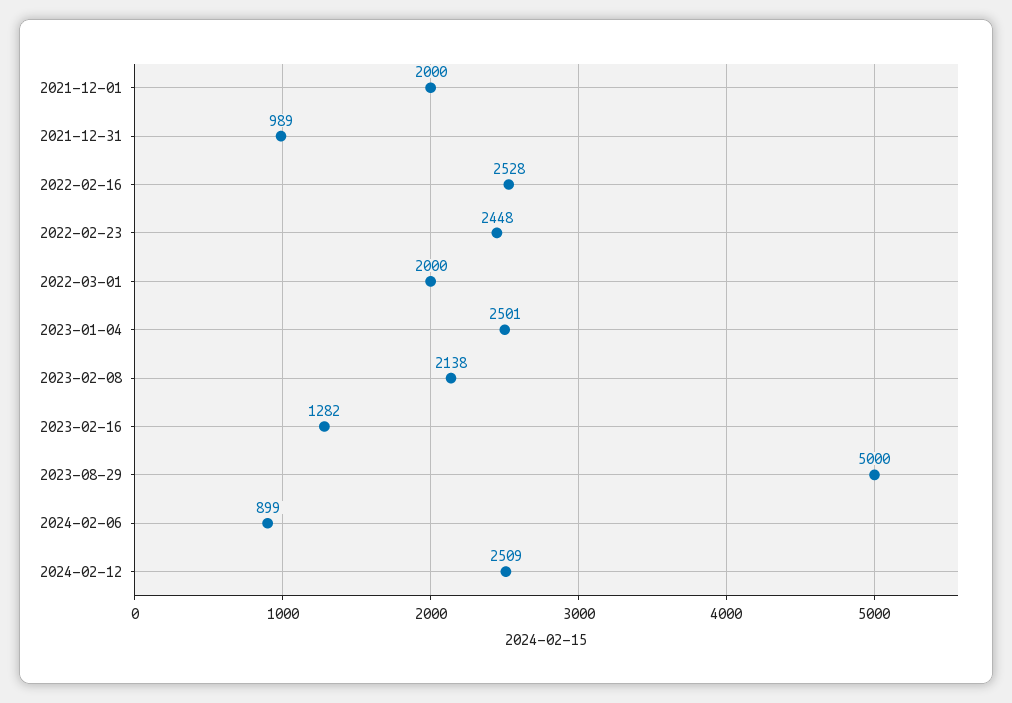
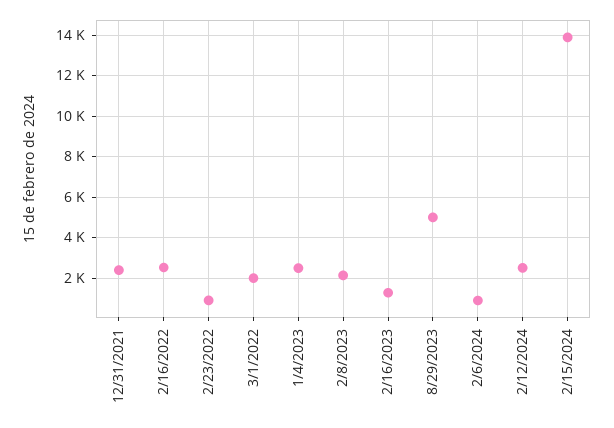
2021-12-01: 2000 -> none
2021-12-31: 989 -> 2500
2022-02-23: 2448 -> 1000
2/15/2024: none -> 14000

